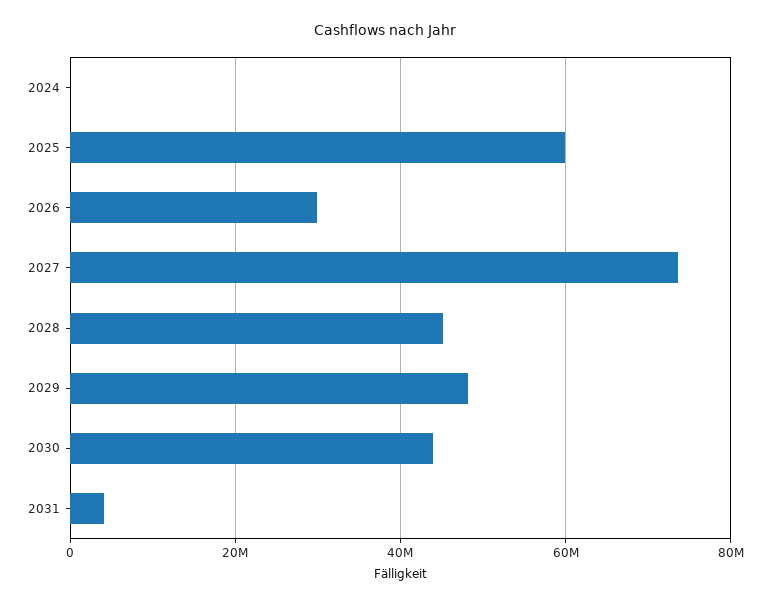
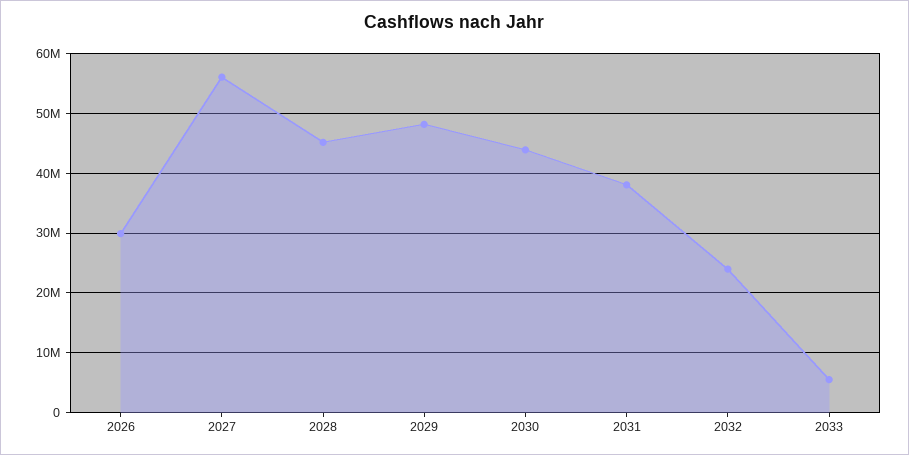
2024: 0 -> none
2025: 60000000 -> none
2027: 74000000 -> 56000000
2031: 4000000 -> 38000000
2032: none -> 24000000
2033: none -> 6000000

